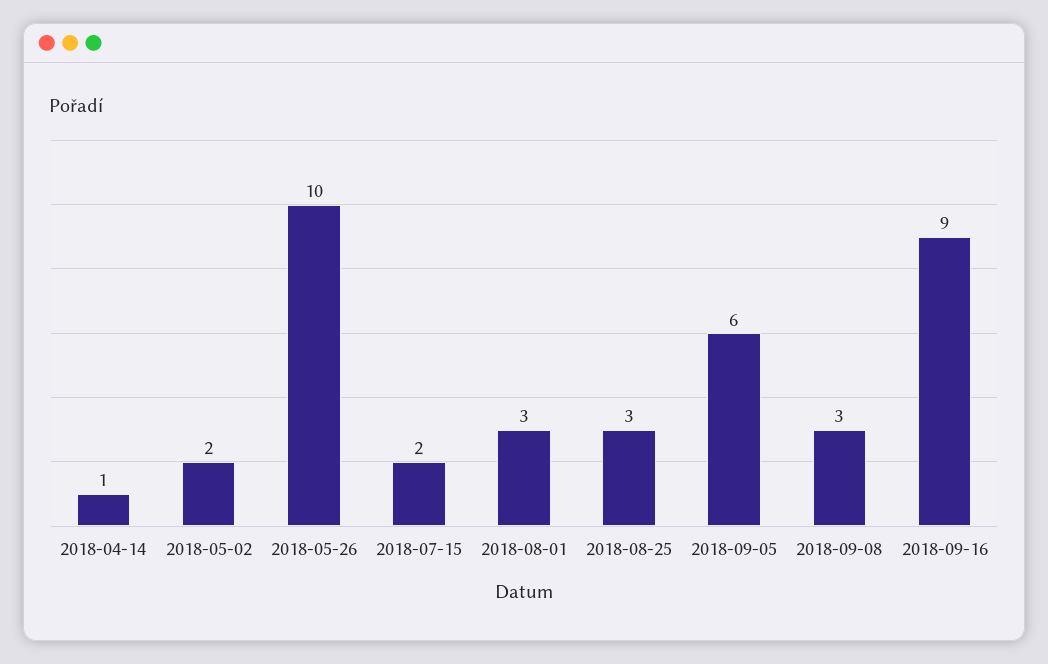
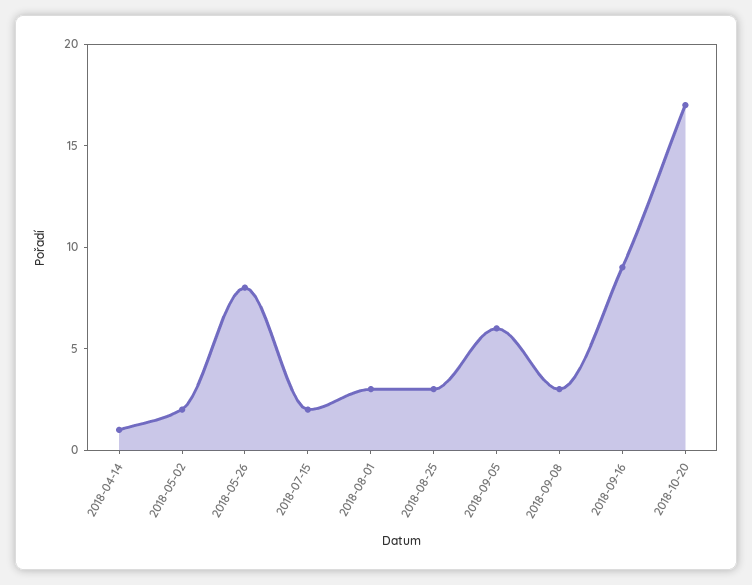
2018-05-26: 10 -> 8
2018-10-20: none -> 17

